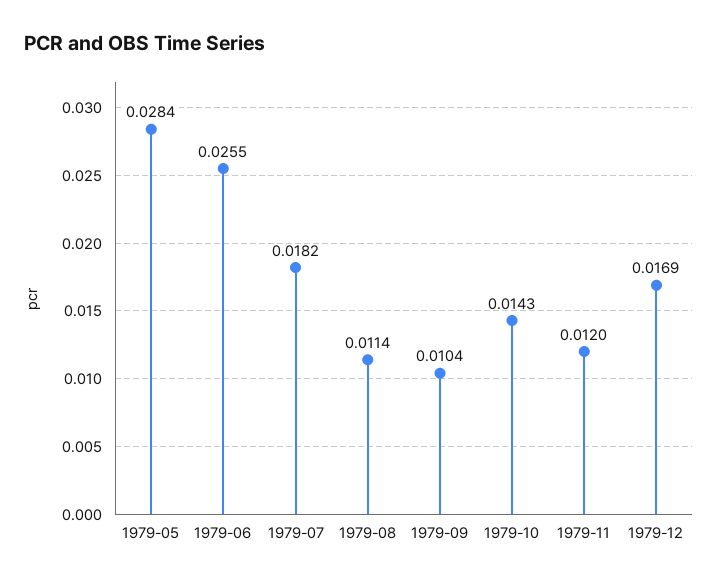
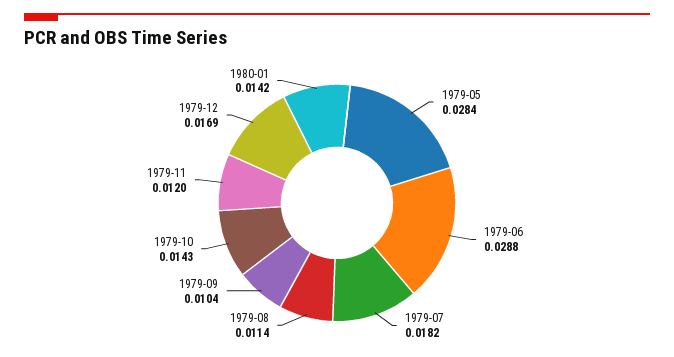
1979-06: 0.0255 -> 0.0288
1980-01: none -> 0.0142

